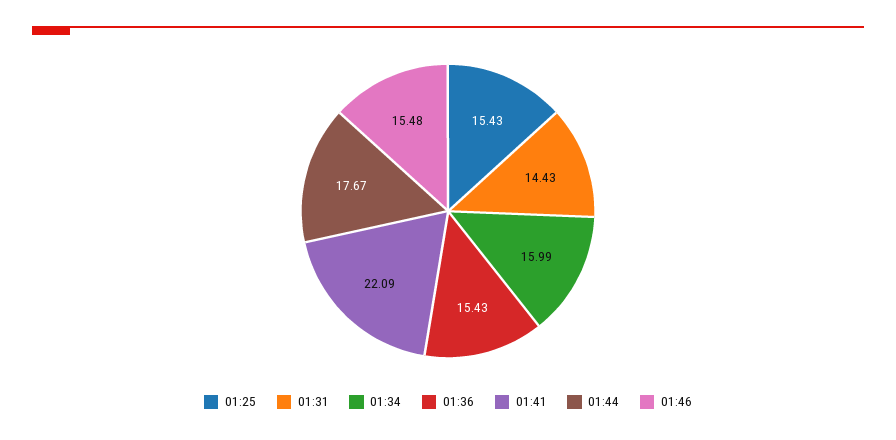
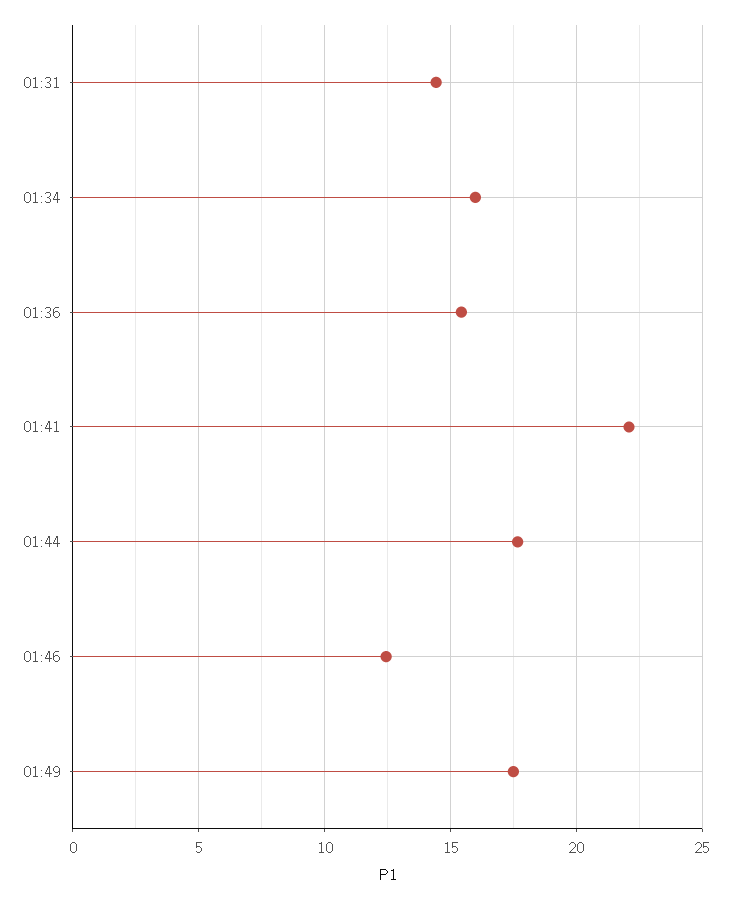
01:25: 15.43 -> none
01:46: 15.48 -> 12.5
01:49: none -> 17.5

